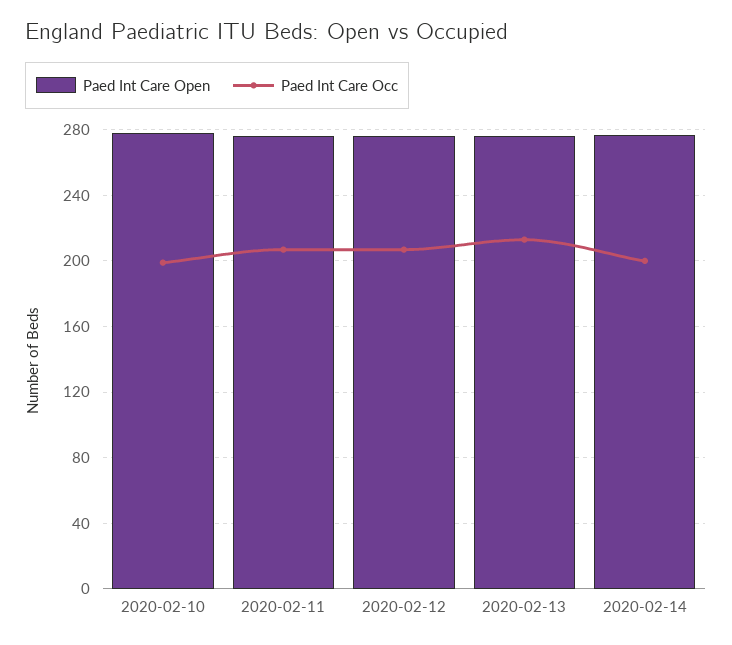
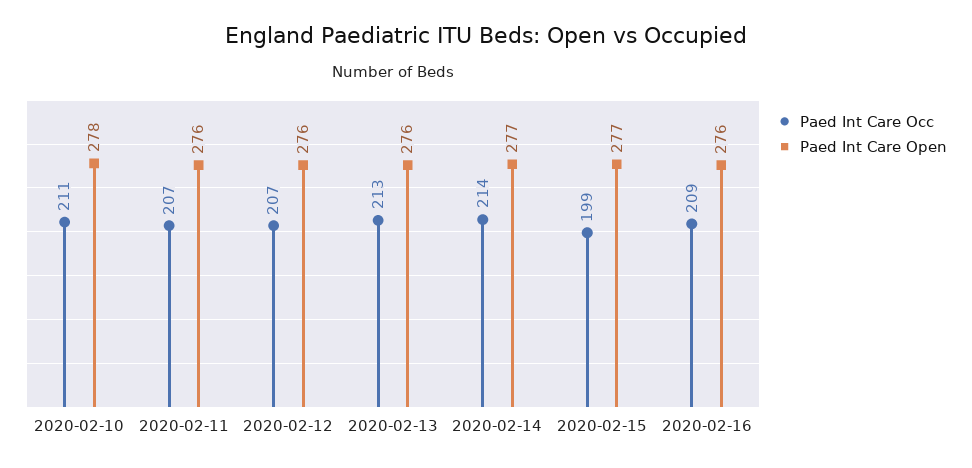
Paed Int Care Occ, 2020-02-10: 200 -> 211
Paed Int Care Occ, 2020-02-14: 200 -> 214
Paed Int Care Occ, 2020-02-15: none -> 199
Paed Int Care Open, 2020-02-15: none -> 277
Paed Int Care Occ, 2020-02-16: none -> 209
Paed Int Care Open, 2020-02-16: none -> 276

